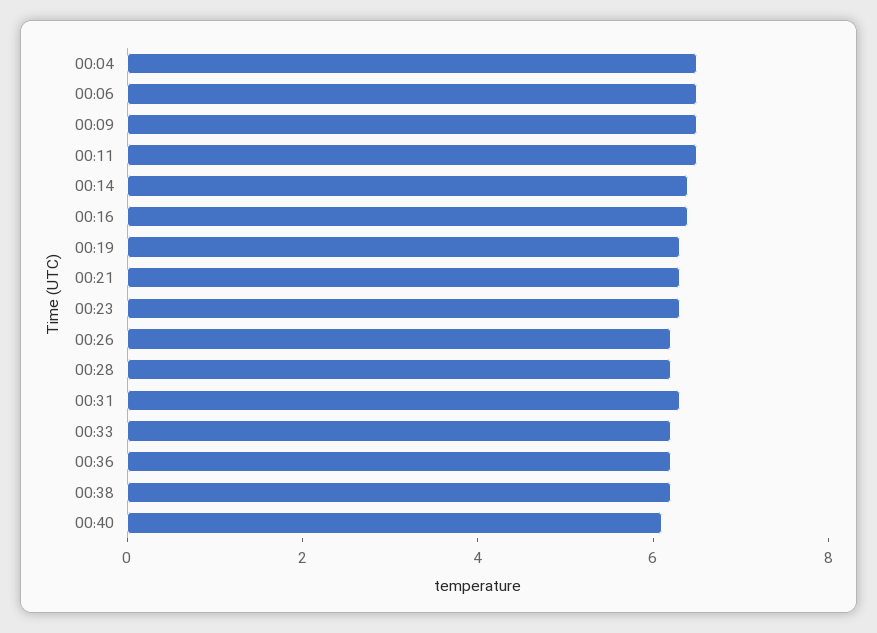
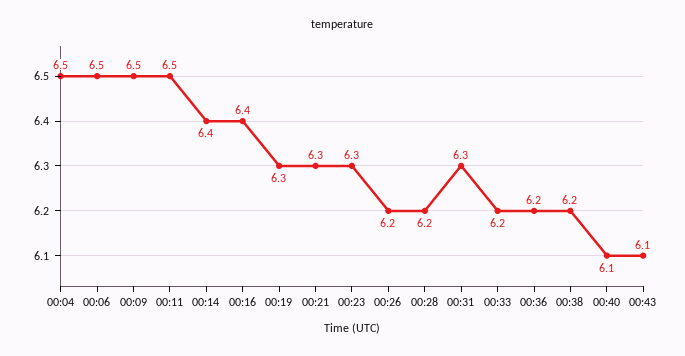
00:43: none -> 6.1

